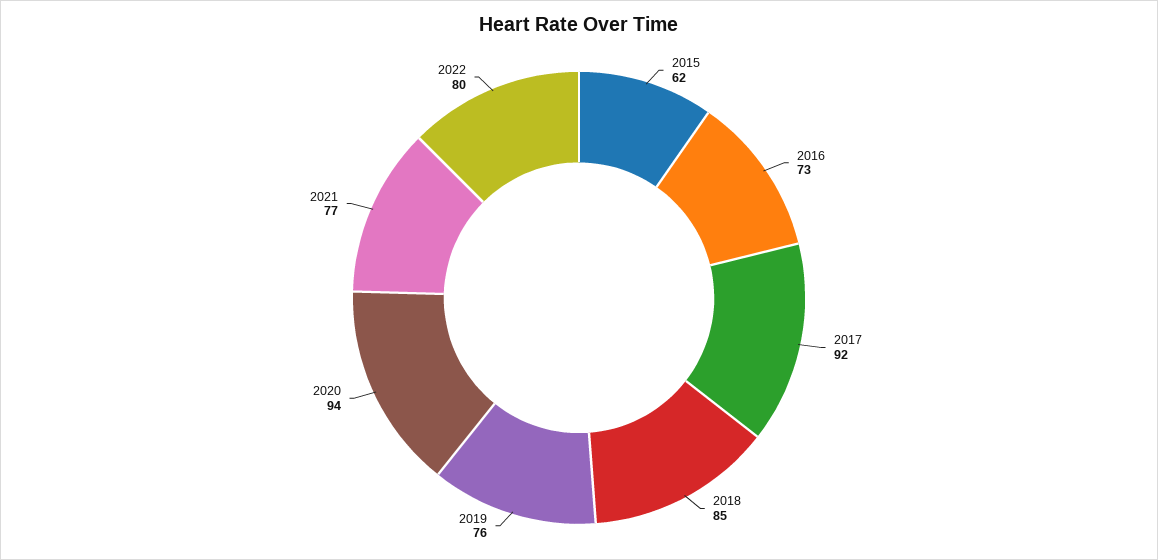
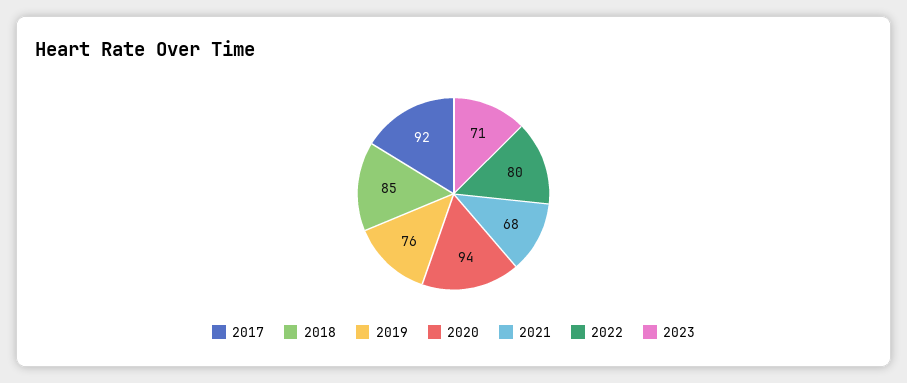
2015: 62 -> none
2016: 73 -> none
2021: 77 -> 68
2023: none -> 71

